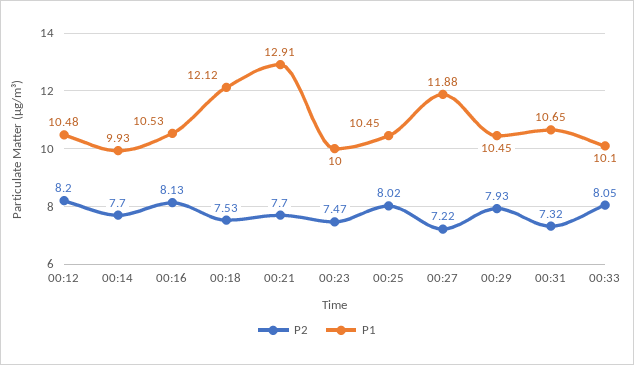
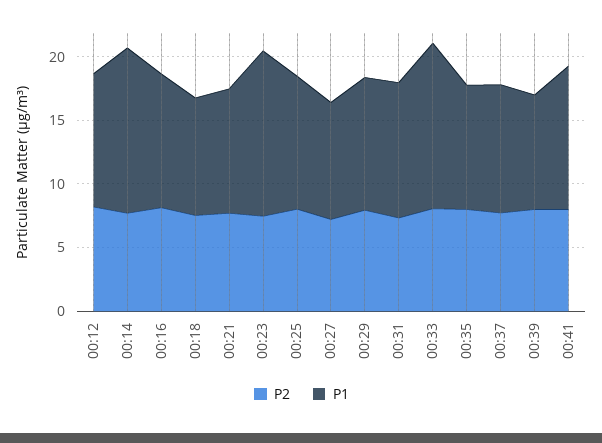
P1, 00:14: 9.93 -> 13
P1, 00:18: 12.12 -> 9
P1, 00:21: 12.91 -> 10
P1, 00:23: 10 -> 13
P1, 00:27: 11.88 -> 9
P1, 00:33: 10.1 -> 13
P2, 00:35: none -> 8
P1, 00:35: none -> 10
P2, 00:37: none -> 8
P1, 00:37: none -> 10
P2, 00:39: none -> 8
P1, 00:39: none -> 9
P2, 00:41: none -> 8
P1, 00:41: none -> 11

